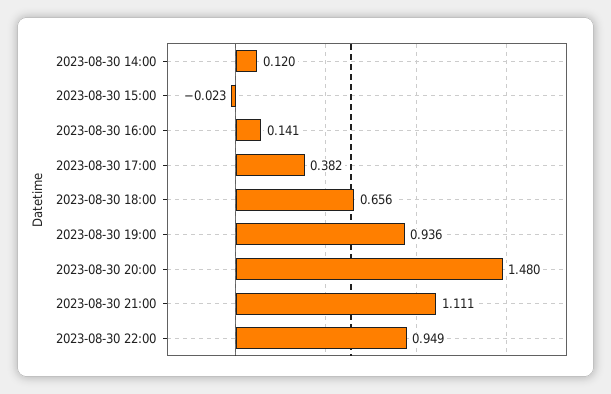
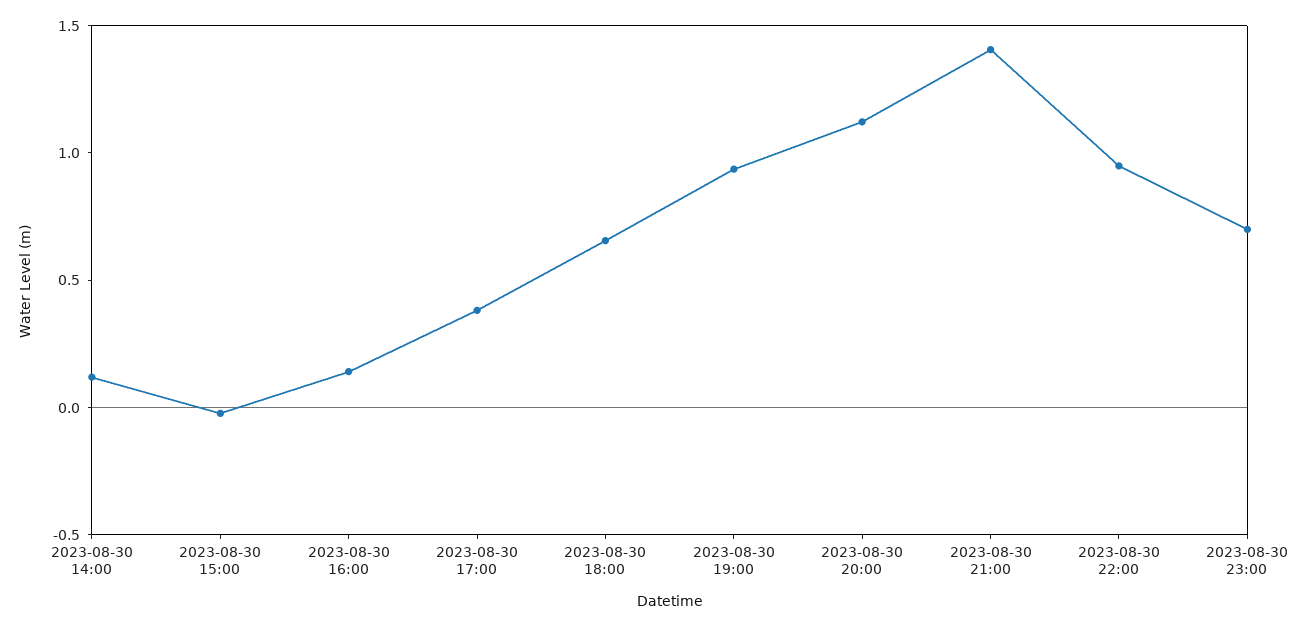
2023-08-30 20:00: 1.48 -> 1.1
2023-08-30 21:00: 1.111 -> 1.4
2023-08-30 23:00: none -> 0.7

